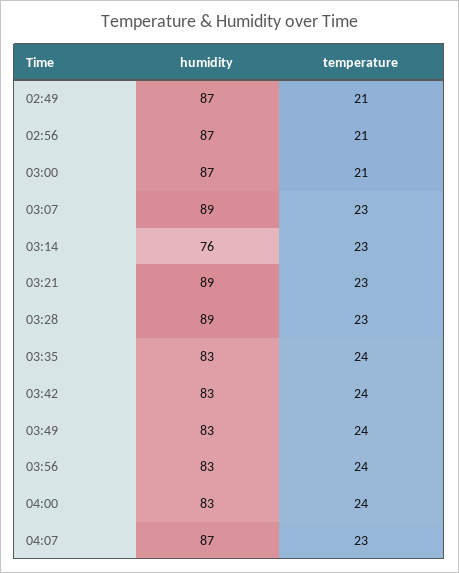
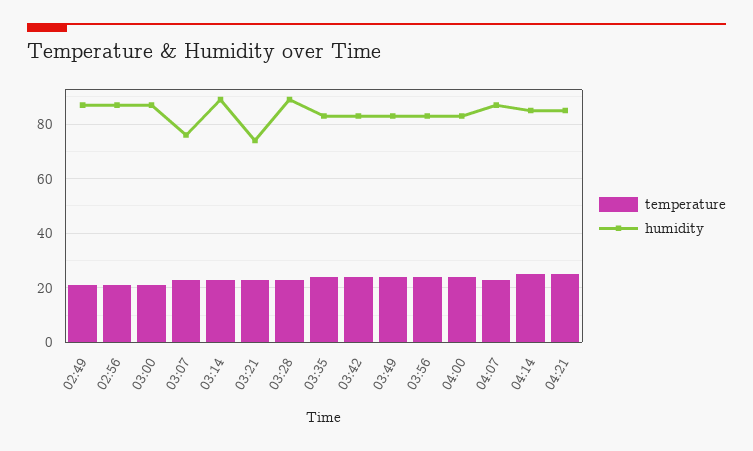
humidity, 03:07: 89 -> 75
humidity, 03:14: 76 -> 90
humidity, 03:21: 89 -> 75
temperature, 04:14: none -> 25
humidity, 04:14: none -> 85
temperature, 04:21: none -> 25
humidity, 04:21: none -> 85

